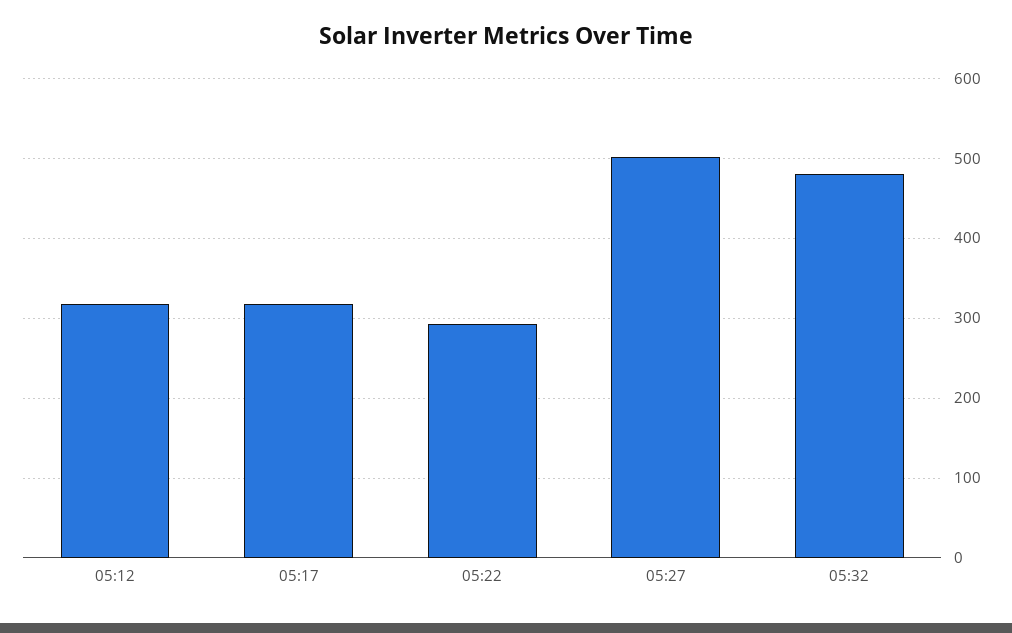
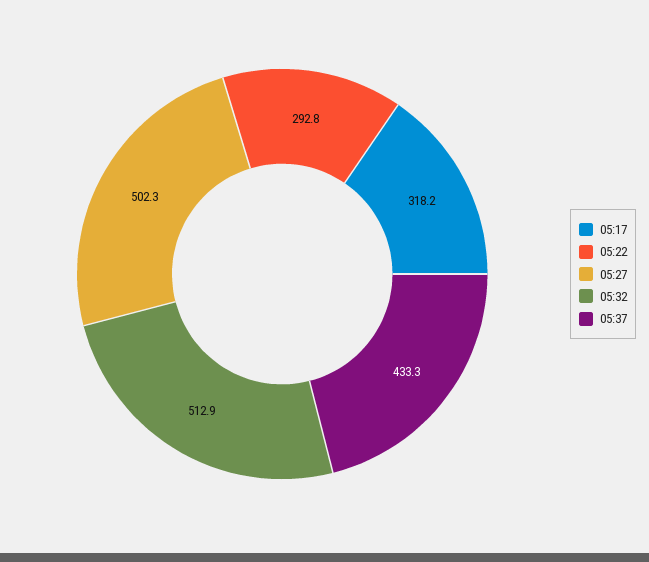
05:12: 320 -> none
05:32: 480 -> 512.9
05:37: none -> 433.3

